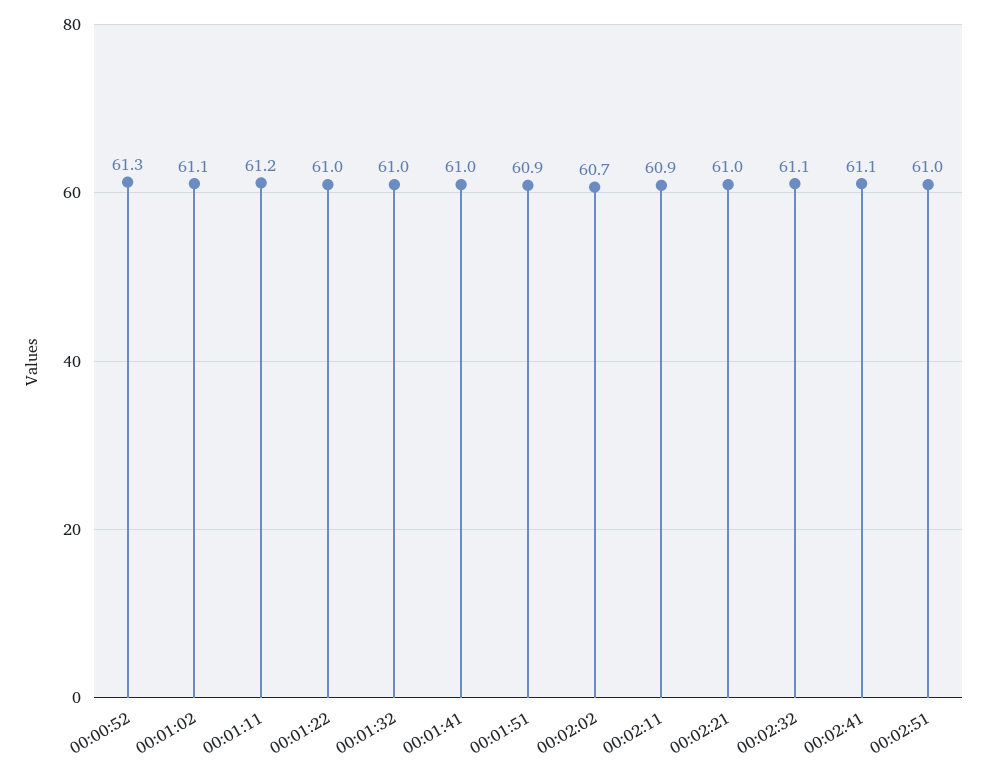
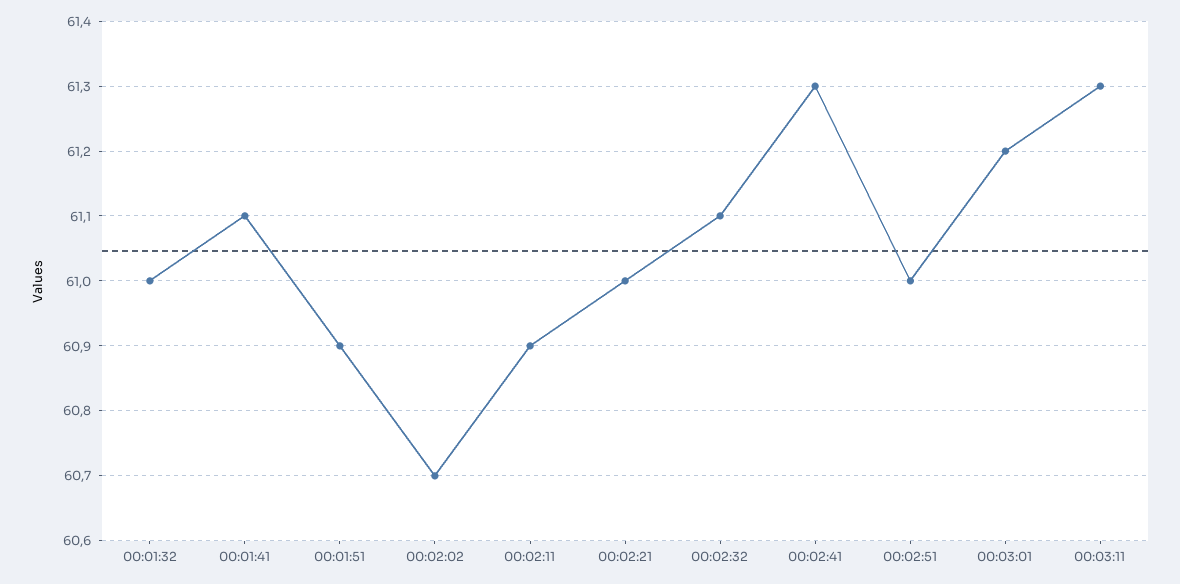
00:00:52: 61.3 -> none
00:01:02: 61.1 -> none
00:01:11: 61.2 -> none
00:01:22: 61 -> none
00:01:41: 61 -> 61.1
00:02:41: 61.1 -> 61.3
00:03:01: none -> 61.2
00:03:11: none -> 61.3

